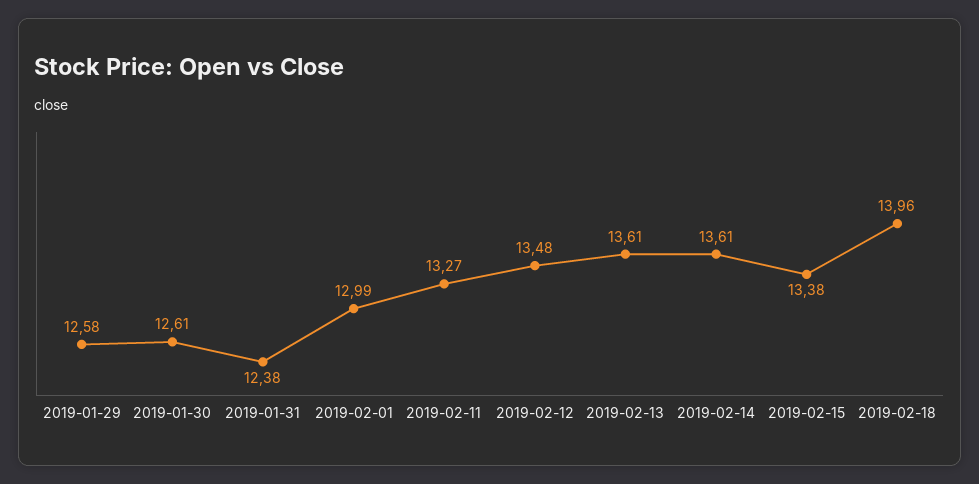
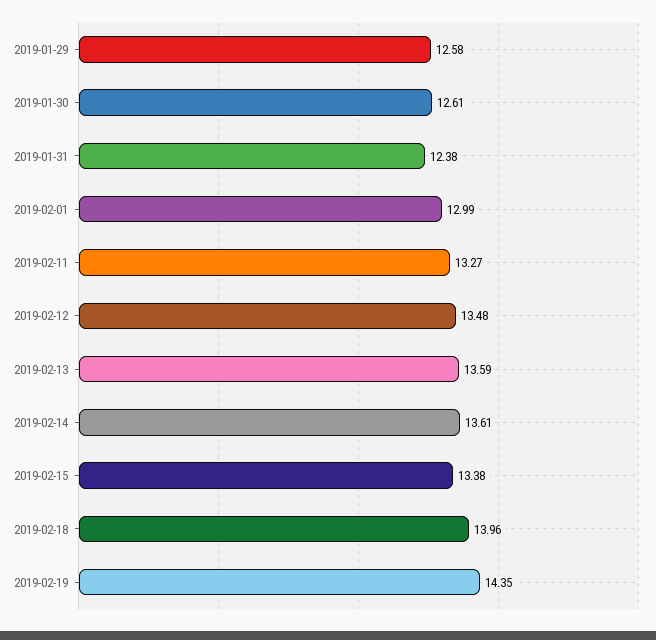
2019-02-13: 13.61 -> 13.59
2019-02-19: none -> 14.35

